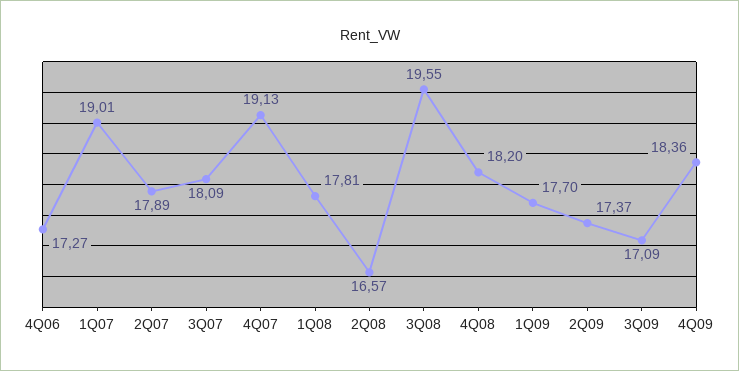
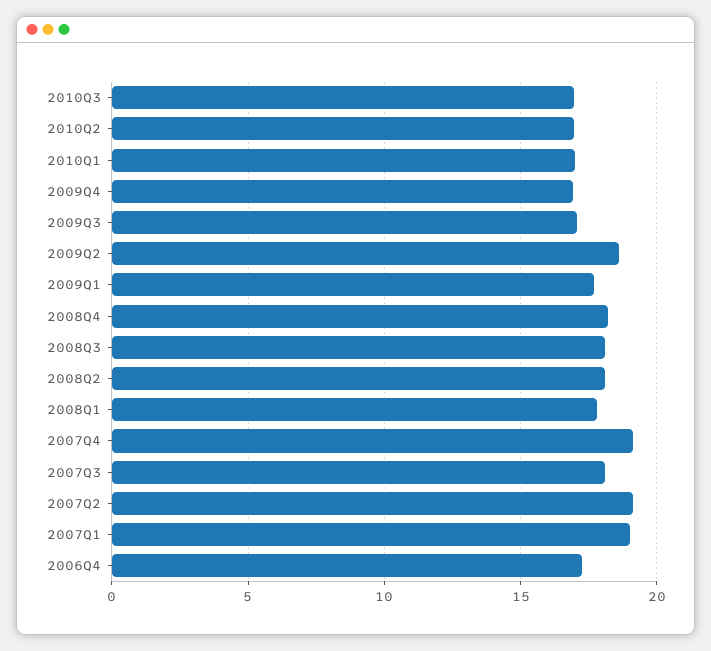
2Q07: 17.89 -> 19
2Q08: 16.57 -> 18
3Q08: 19.55 -> 18
2Q09: 17.37 -> 18.5
4Q09: 18.36 -> 17
2010Q3: none -> 17
2010Q2: none -> 17
2010Q1: none -> 17

